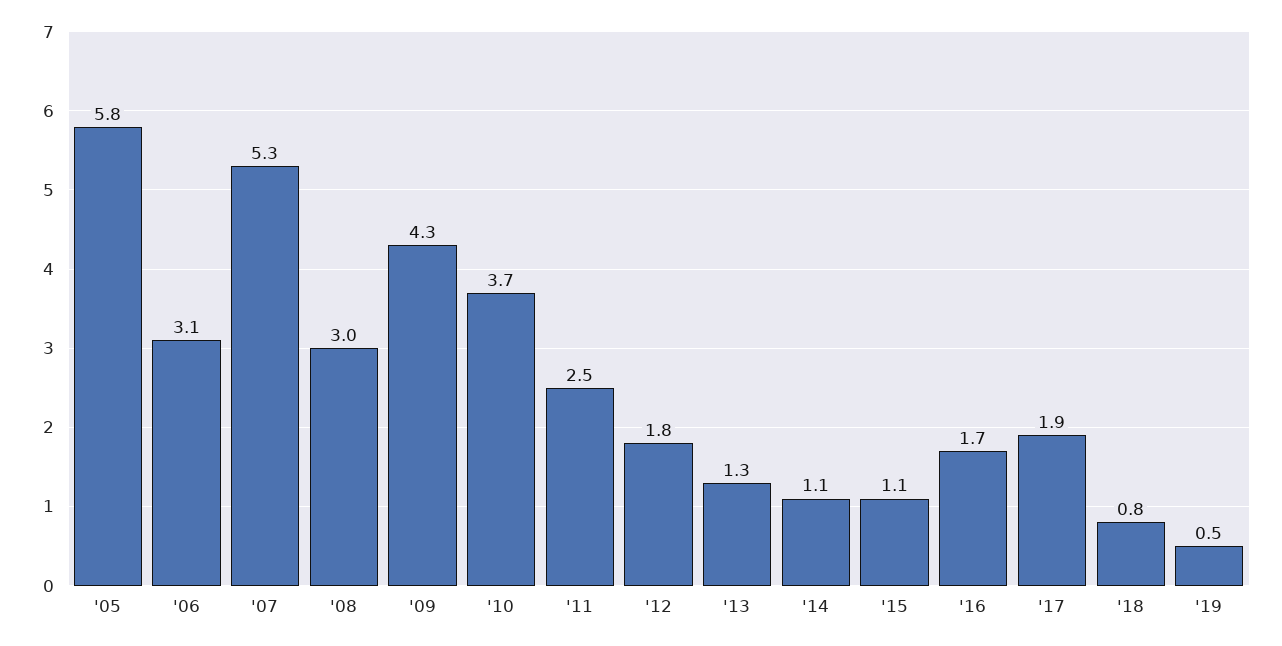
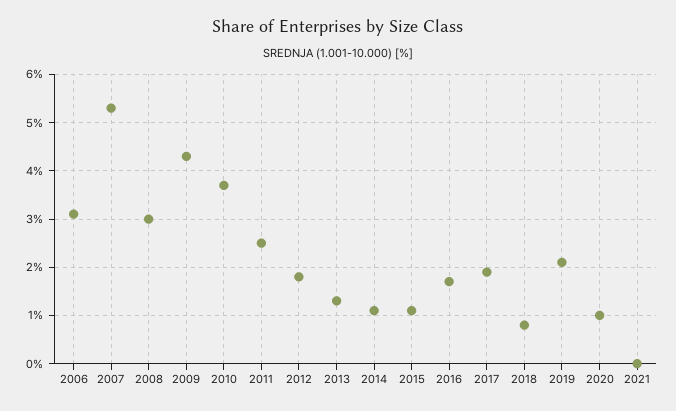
'05: 5.8 -> none
'19: 0.5 -> 2
2020: none -> 1
2021: none -> 0

